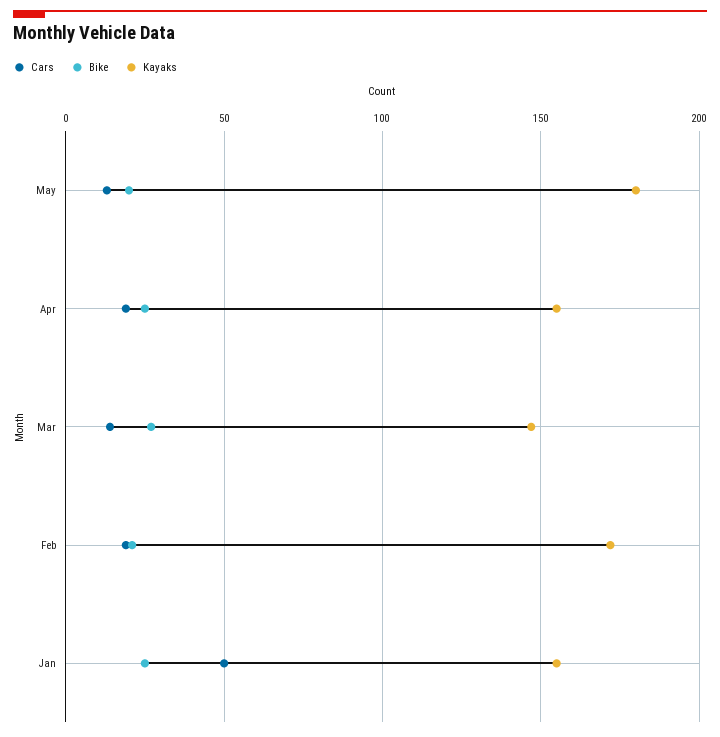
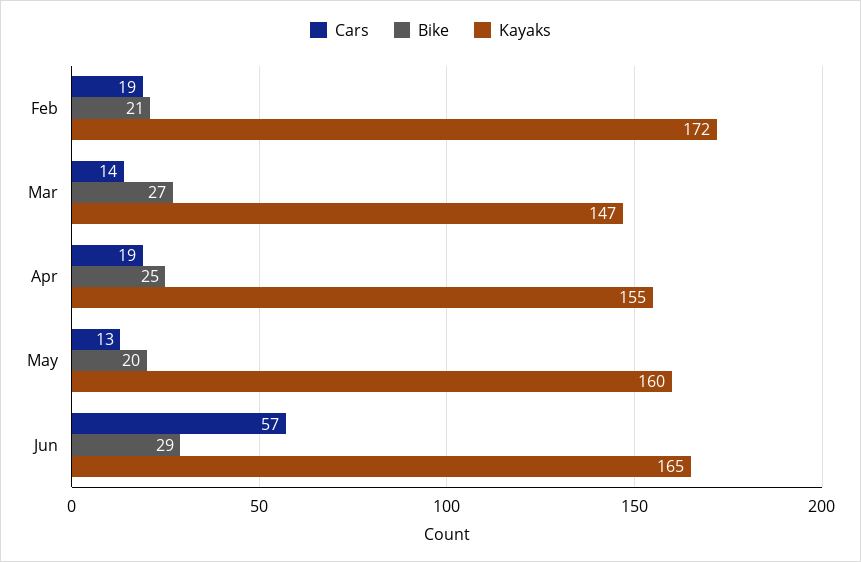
Kayaks, May: 180 -> 160
Cars, Jan: 50 -> none
Bike, Jan: 25 -> none
Kayaks, Jan: 155 -> none
Cars, Jun: none -> 57
Bike, Jun: none -> 29
Kayaks, Jun: none -> 165

